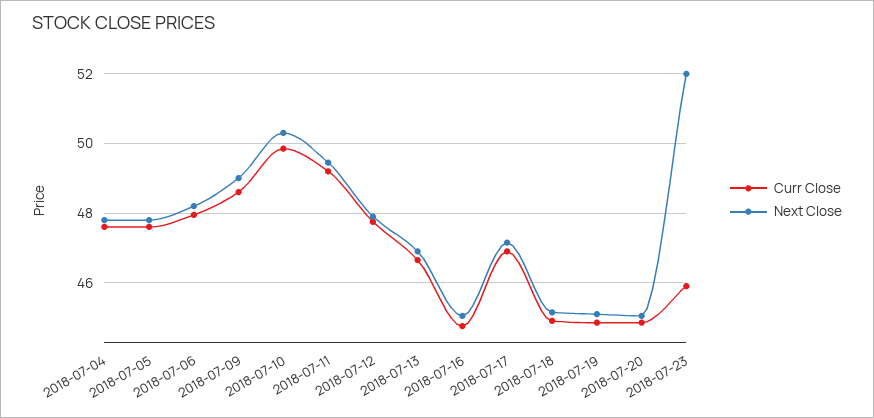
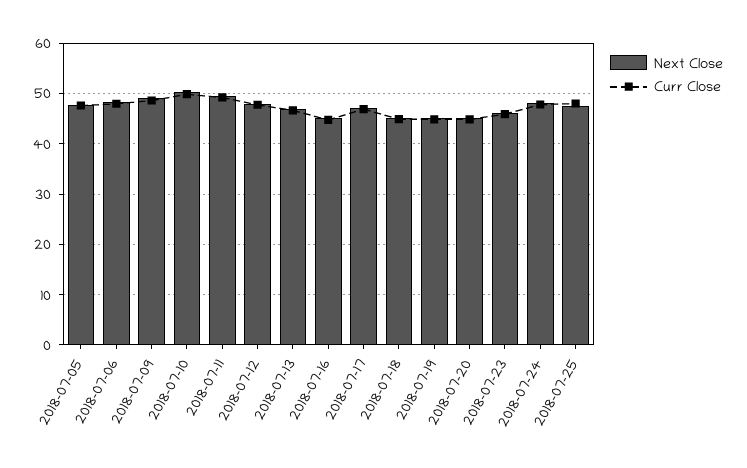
Curr Close, 2018-07-04: 47.6 -> none
Next Close, 2018-07-04: 47.8 -> none
Next Close, 2018-07-23: 52 -> 46
Next Close, 2018-07-24: none -> 48
Curr Close, 2018-07-24: none -> 48
Next Close, 2018-07-25: none -> 48
Curr Close, 2018-07-25: none -> 48

